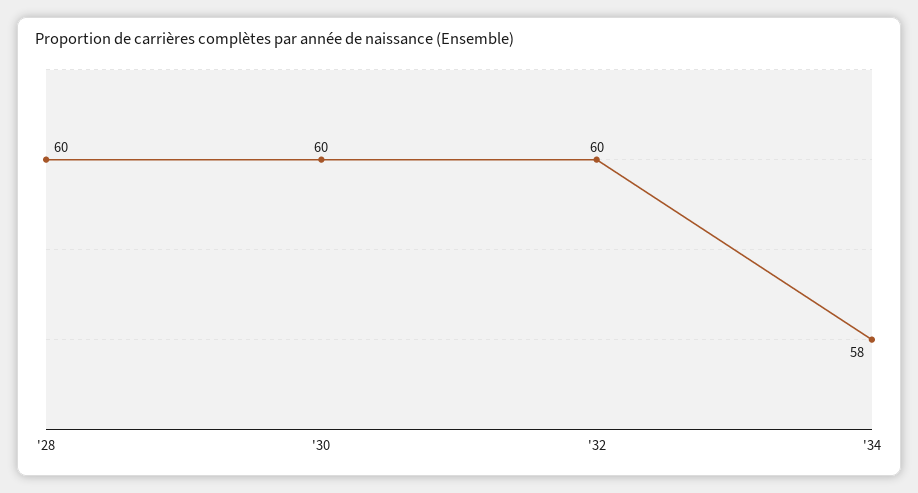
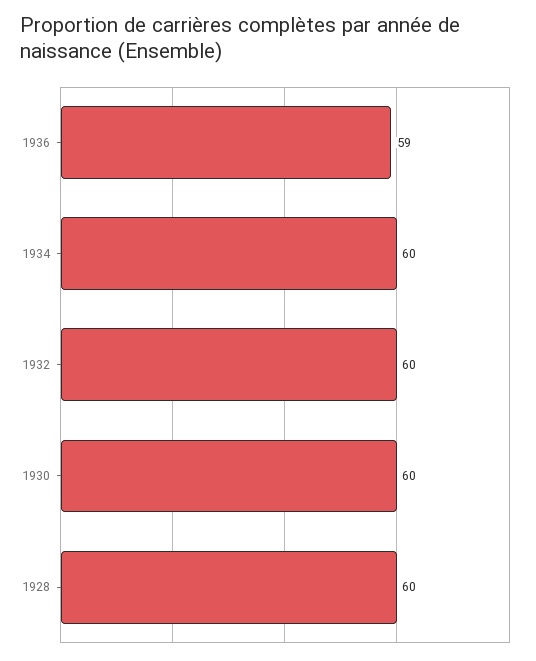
'34: 58 -> 60
1936: none -> 59

